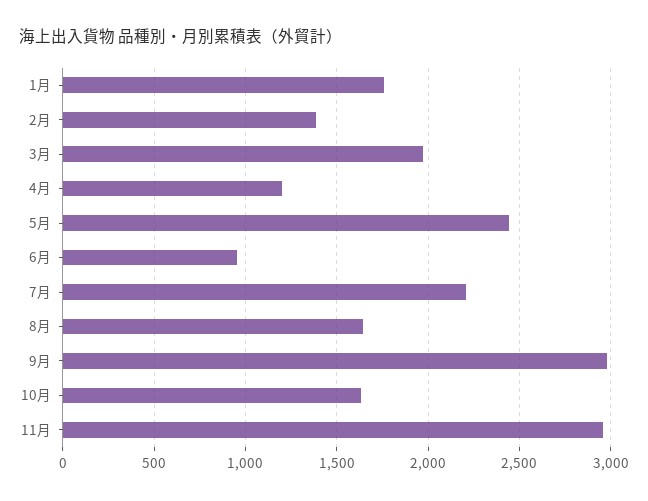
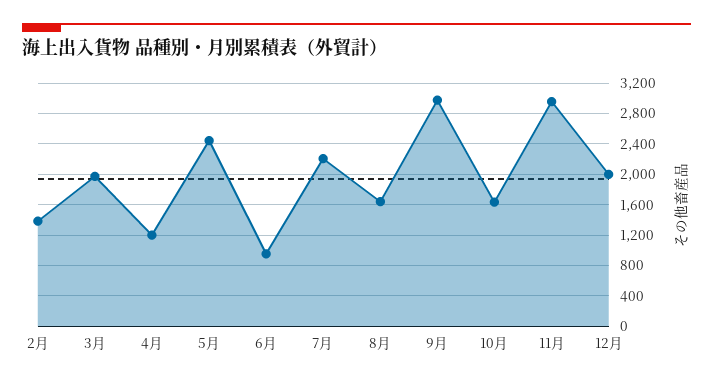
1月: 1750 -> none
12月: none -> 2000

